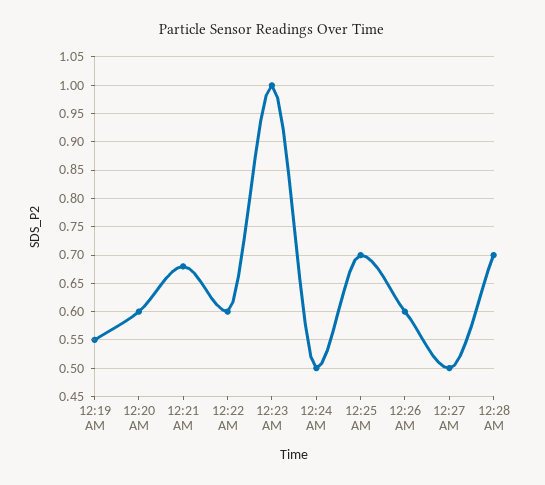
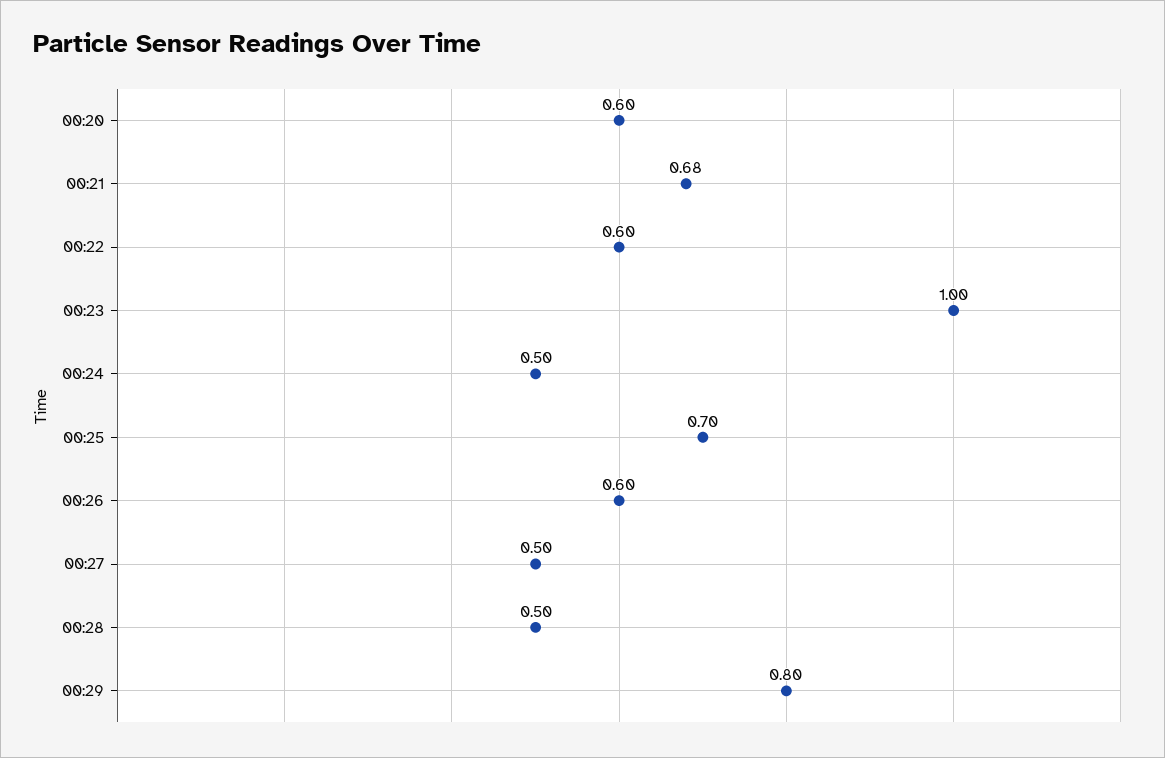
12:19 AM: 0.55 -> none
12:28 AM: 0.7 -> 0.5
00:29: none -> 0.8

